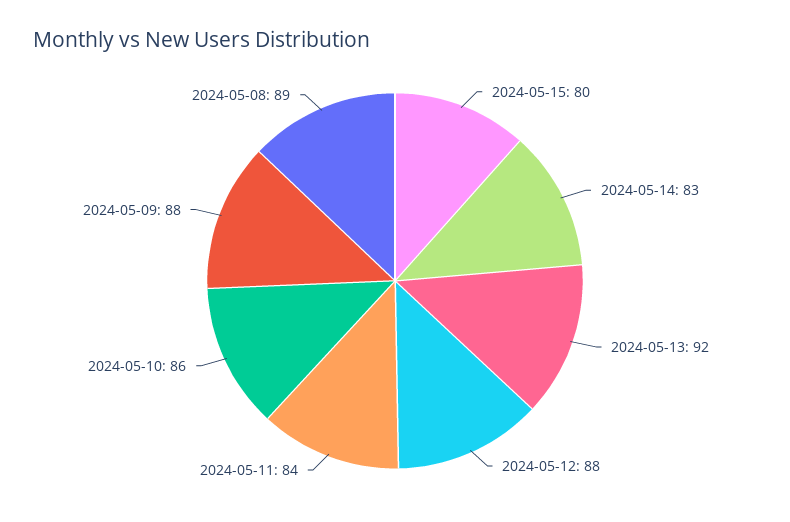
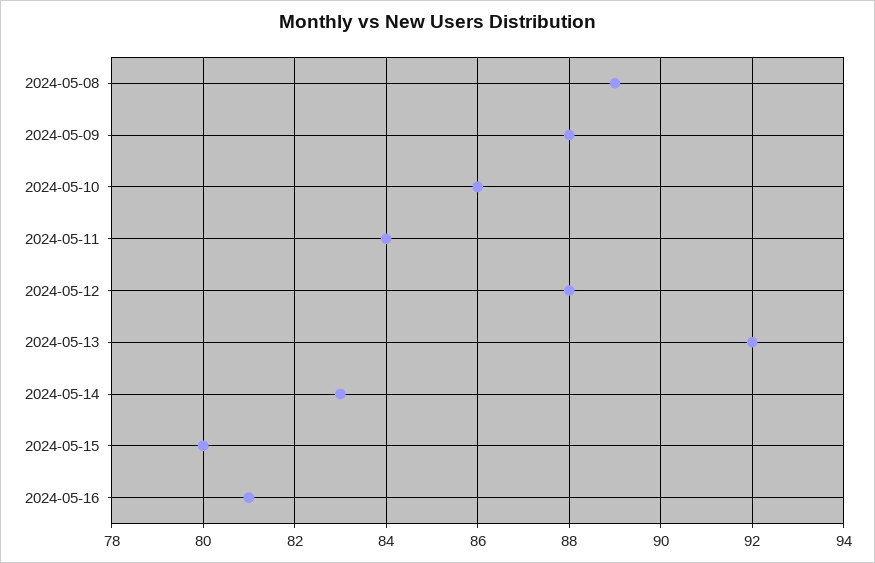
2024-05-16: none -> 81

